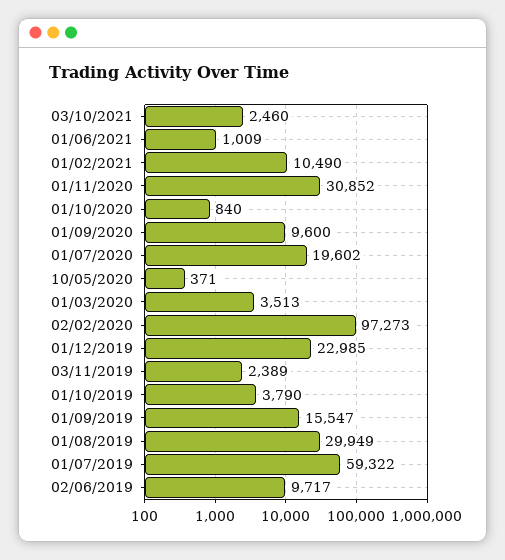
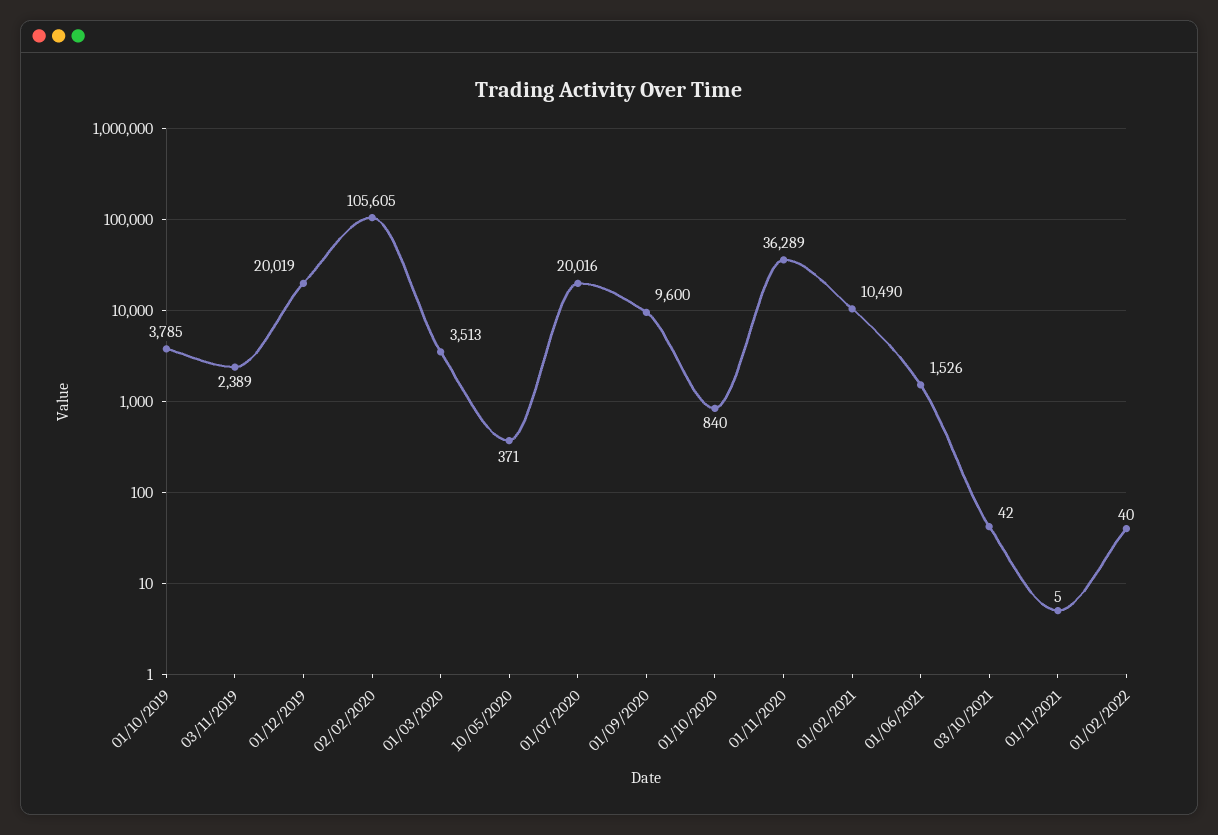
03/10/2021: 2460 -> 42
01/06/2021: 1009 -> 1526
01/11/2020: 30852 -> 36289
01/07/2020: 19602 -> 20016
02/02/2020: 97273 -> 105605
01/12/2019: 22985 -> 20019
01/10/2019: 3790 -> 3785
01/09/2019: 15547 -> none
01/08/2019: 29949 -> none
01/07/2019: 59322 -> none
02/06/2019: 9717 -> none
01/11/2021: none -> 5
01/02/2022: none -> 40

